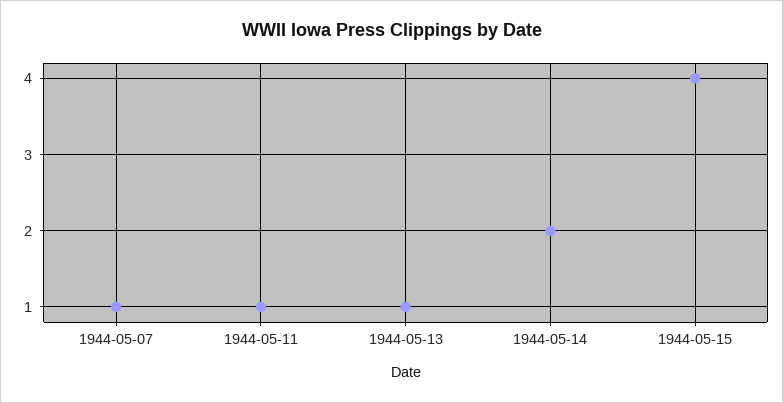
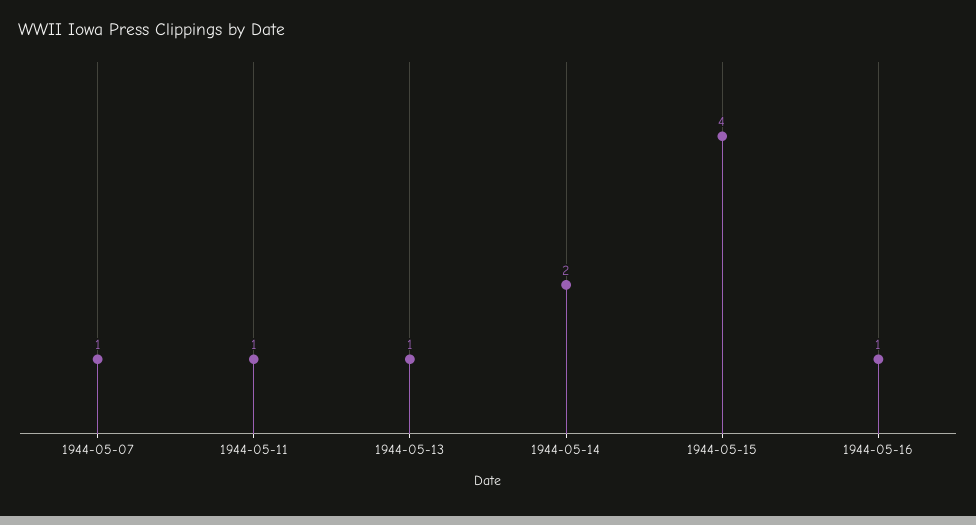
1944-05-16: none -> 1

